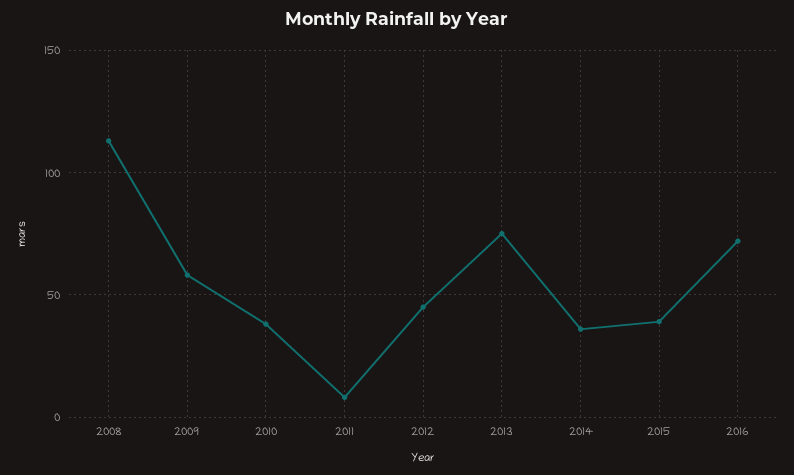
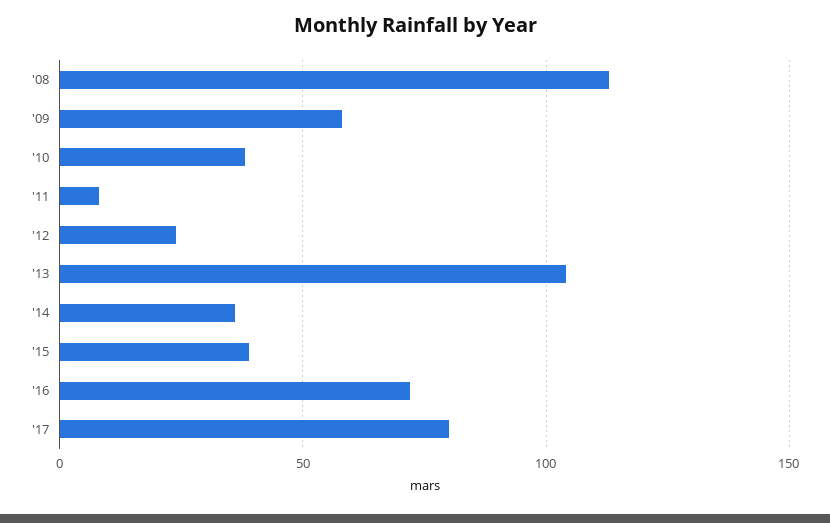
2012: 45 -> 25
2013: 75 -> 105
'17: none -> 80

